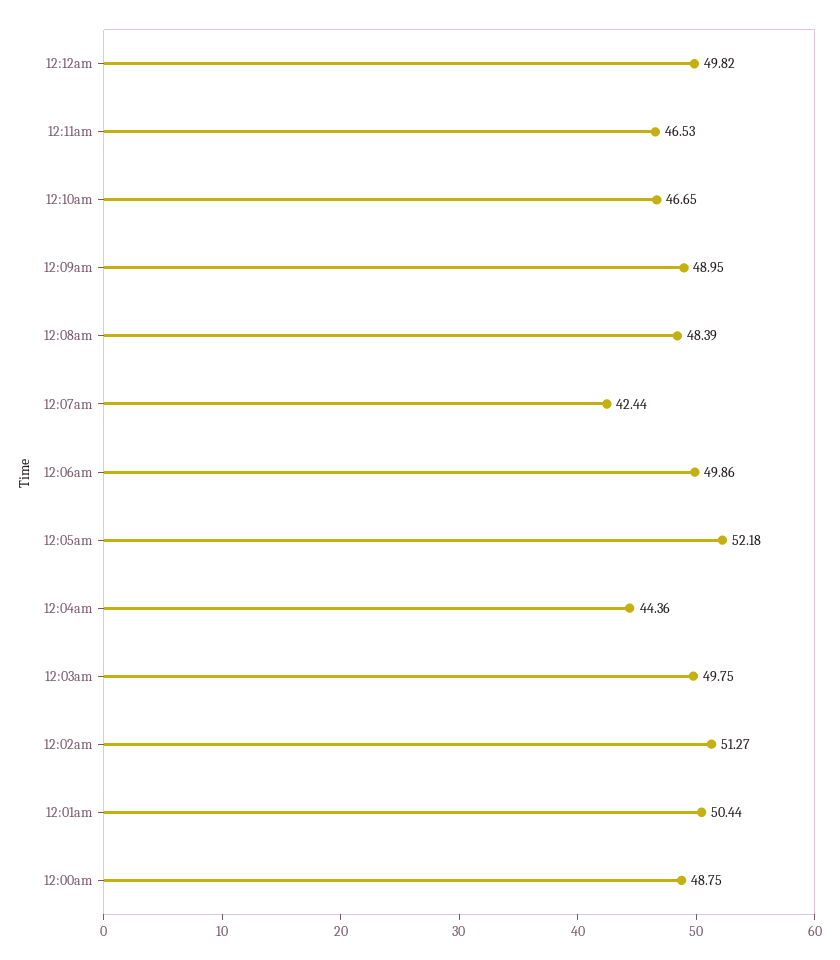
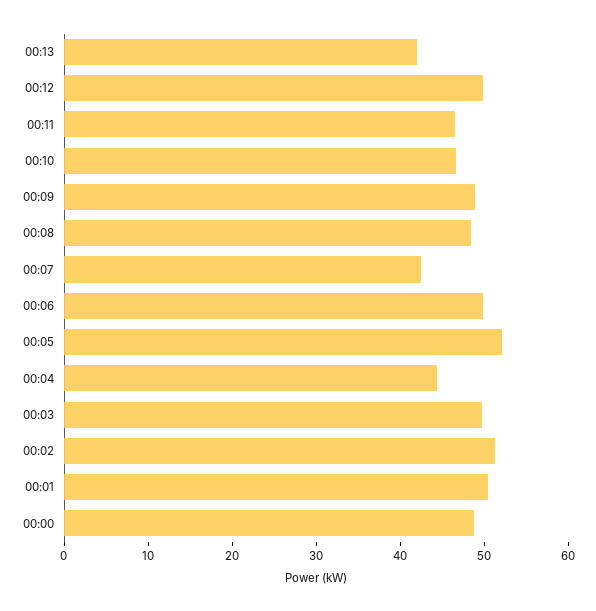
00:13: none -> 42

